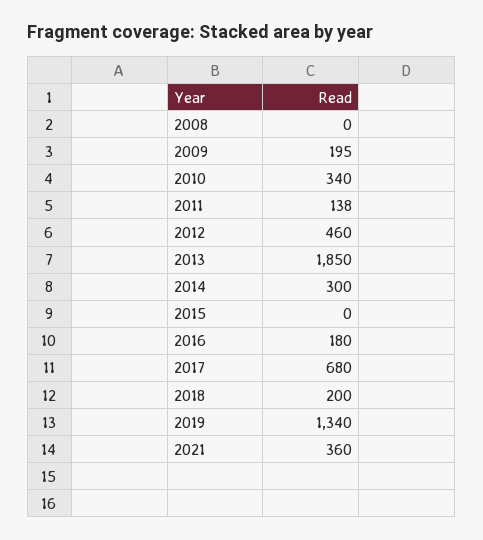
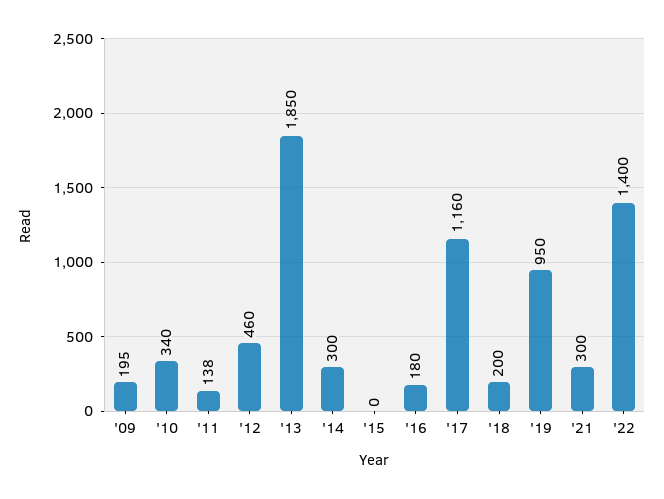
2008: 0 -> none
2017: 680 -> 1160
2019: 1340 -> 950
2021: 360 -> 300
'22: none -> 1400

